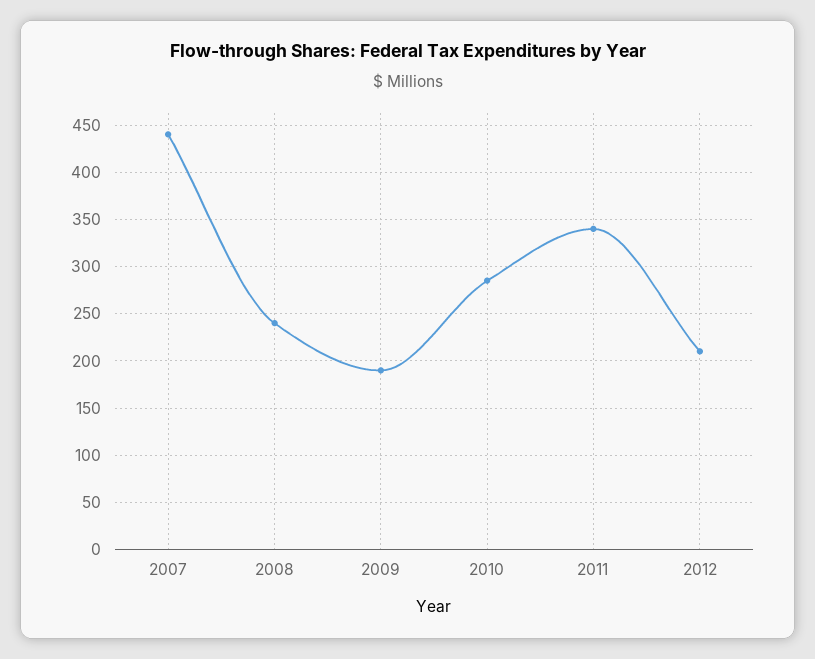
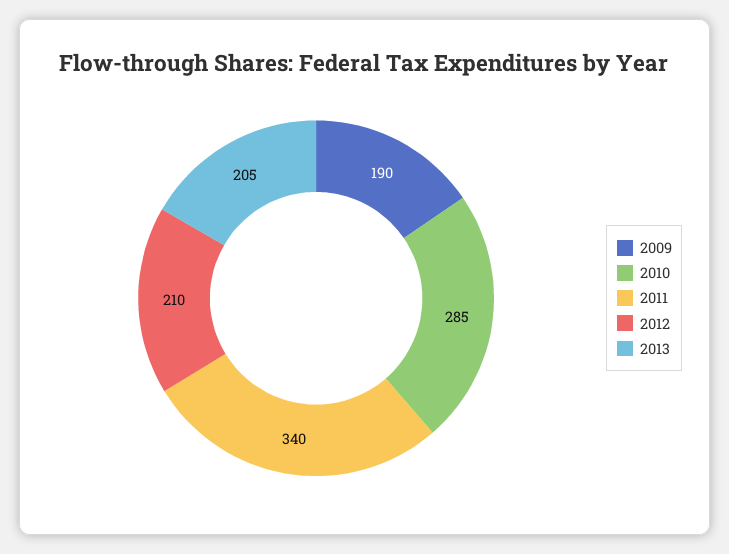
2007: 440 -> none
2008: 240 -> none
2013: none -> 205

